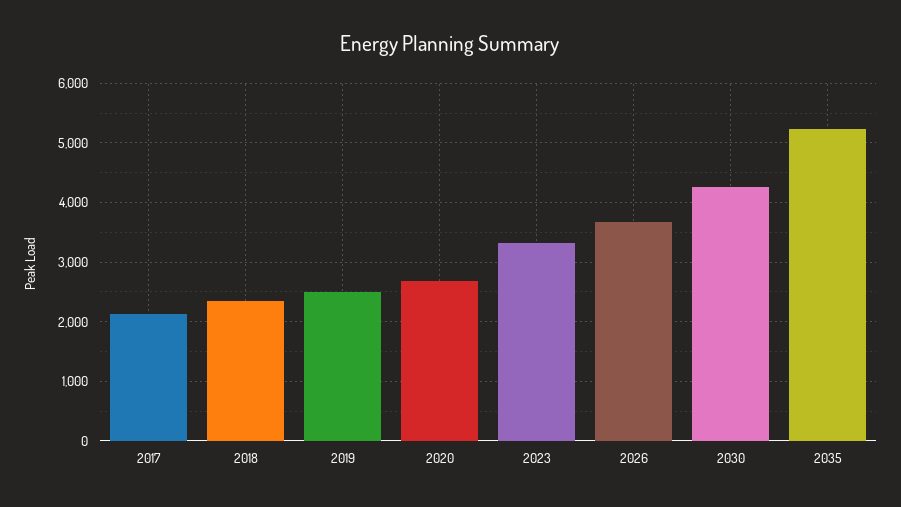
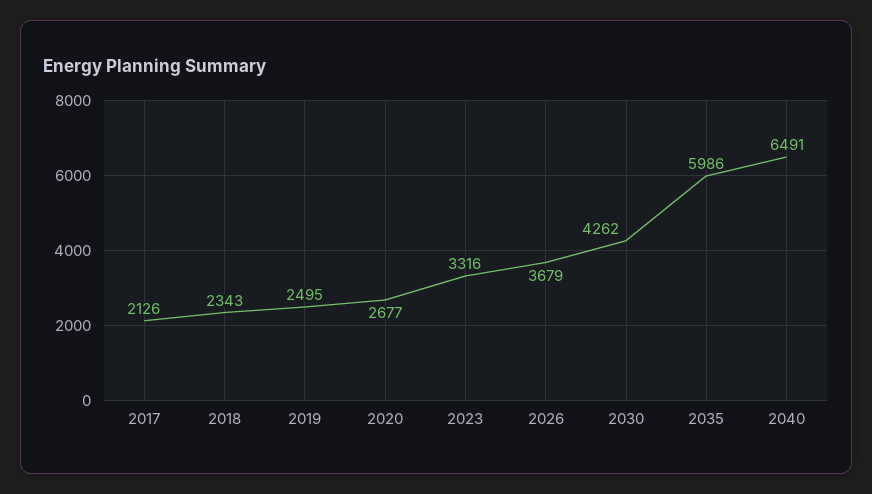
2035: 5200 -> 5986
2040: none -> 6491

